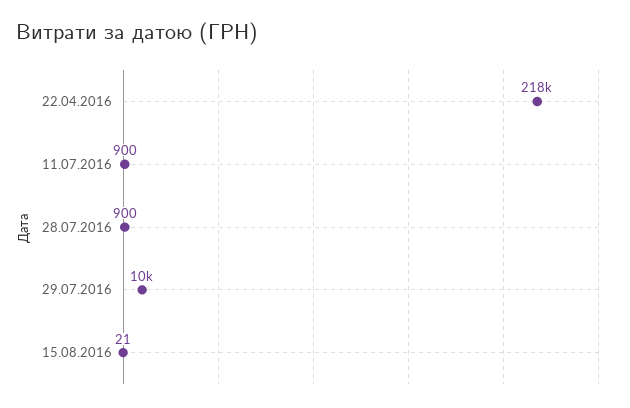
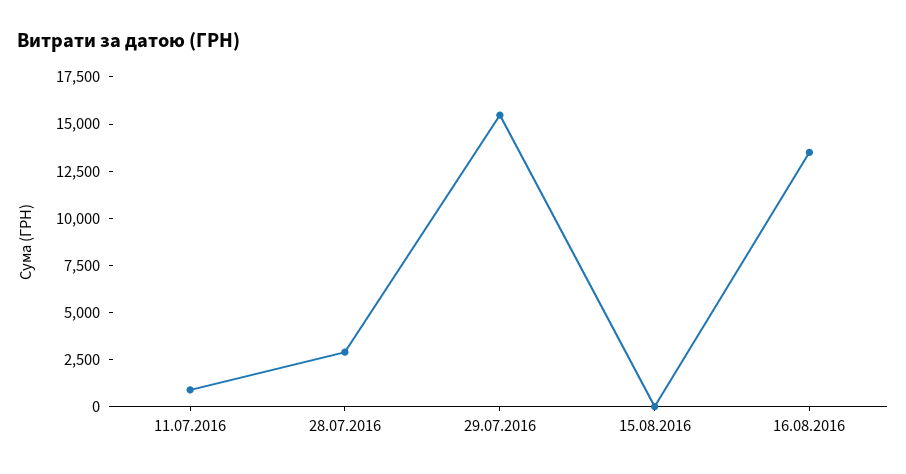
22.04.2016: 218000 -> none
28.07.2016: 900 -> 3000
29.07.2016: 10000 -> 15500
16.08.2016: none -> 13500

